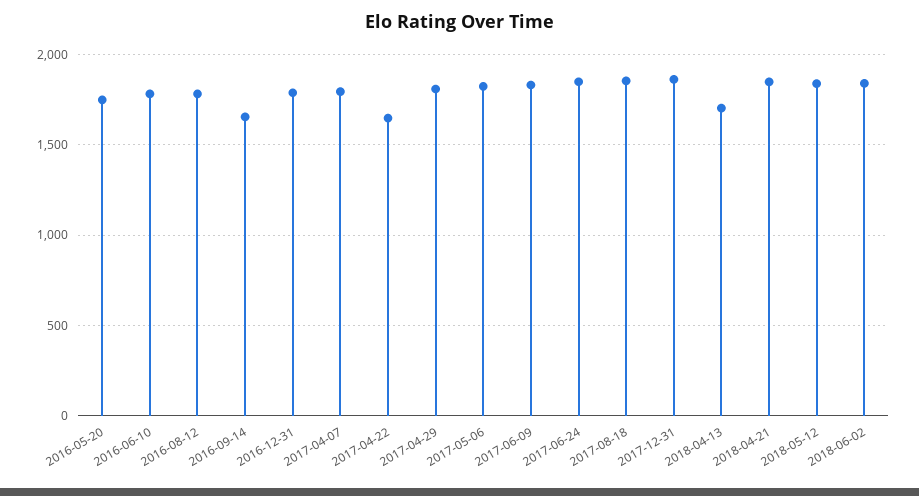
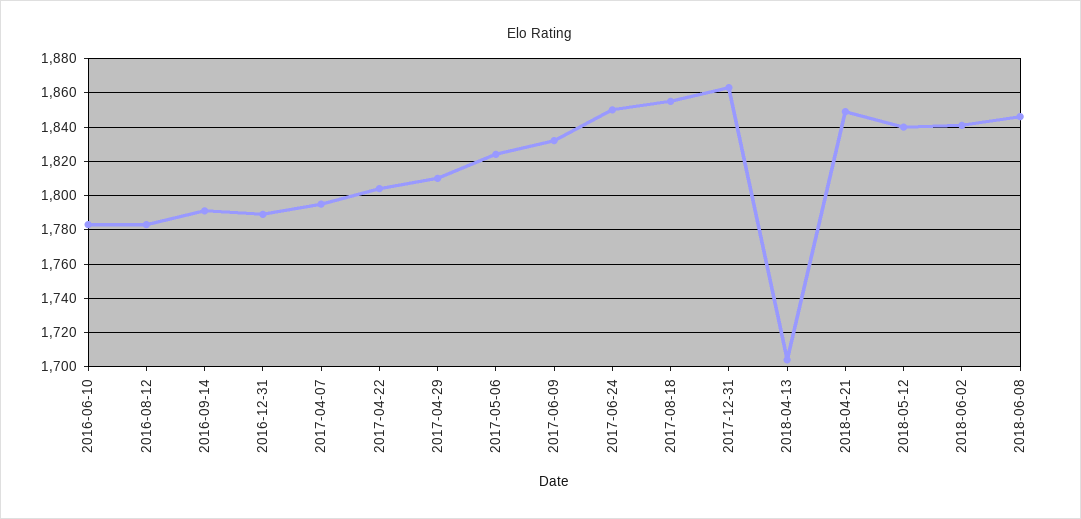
2016-05-20: 1750 -> none
2016-09-14: 1650 -> 1790
2017-04-22: 1650 -> 1805
2018-06-08: none -> 1845

